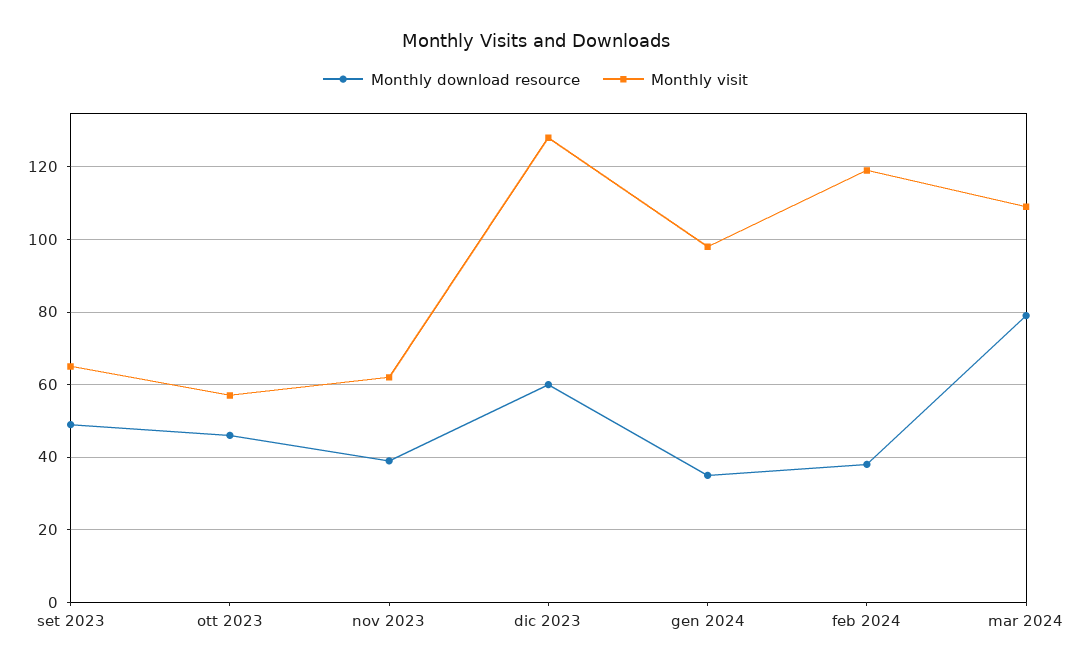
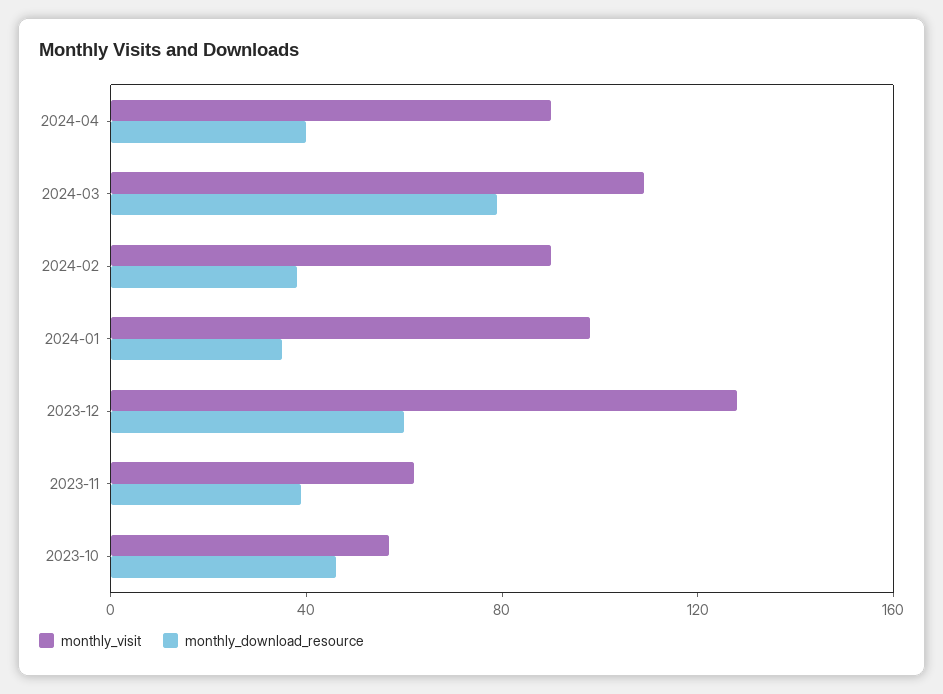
Monthly download resource, set 2023: 50 -> none
Monthly visit, set 2023: 65 -> none
Monthly visit, feb 2024: 120 -> 90
Monthly visit, 2024-04: none -> 90
Monthly download resource, 2024-04: none -> 40

